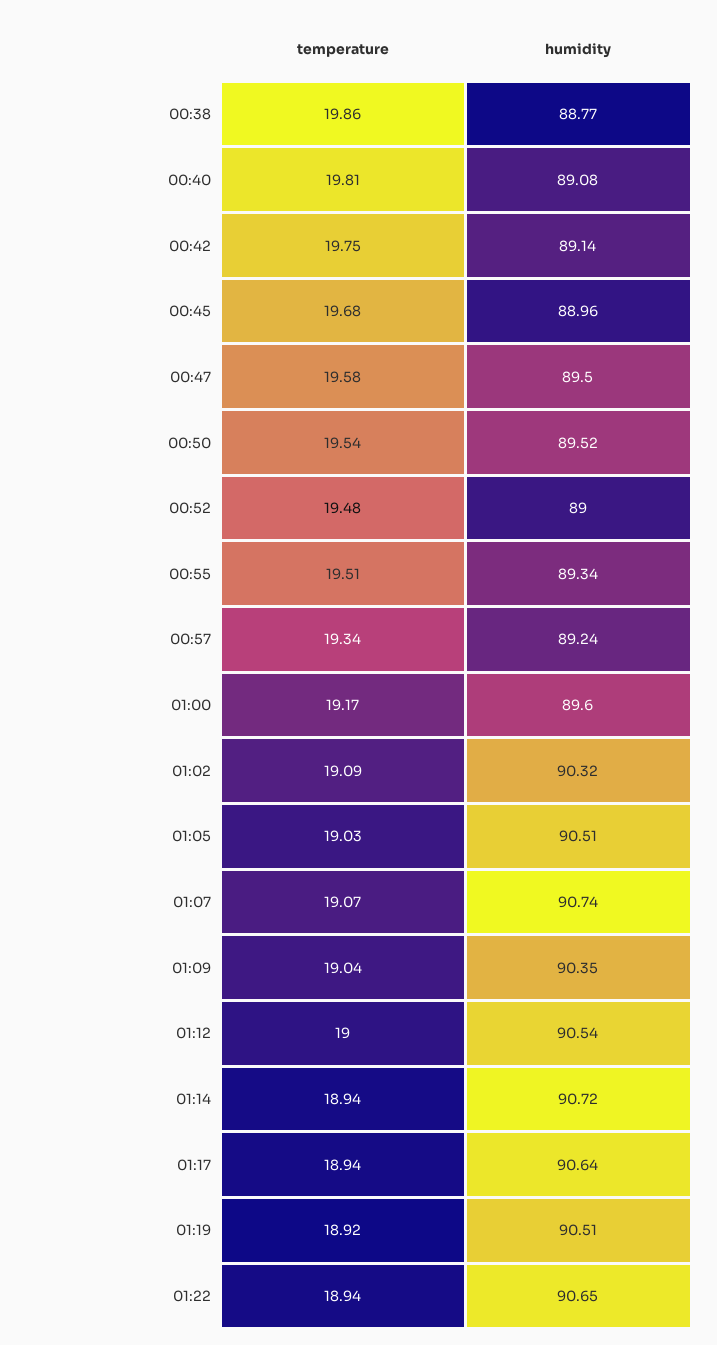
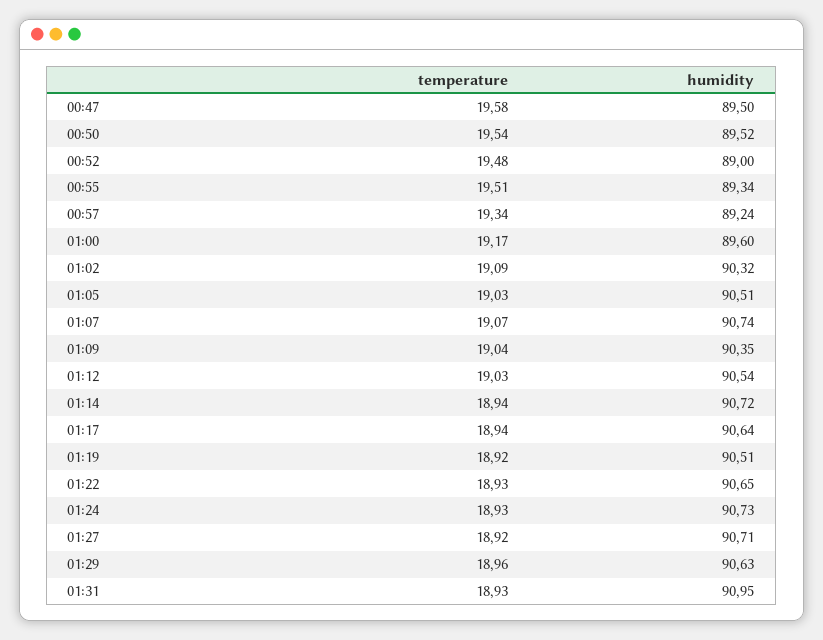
temperature, 00:38: 19.86 -> none
humidity, 00:38: 88.77 -> none
temperature, 00:40: 19.81 -> none
humidity, 00:40: 89.08 -> none
temperature, 00:42: 19.75 -> none
humidity, 00:42: 89.14 -> none
temperature, 00:45: 19.68 -> none
humidity, 00:45: 88.96 -> none
temperature, 01:12: 19 -> 19.03
temperature, 01:22: 18.94 -> 18.93
temperature, 01:24: none -> 18.93
humidity, 01:24: none -> 90.73
temperature, 01:27: none -> 18.92
humidity, 01:27: none -> 90.71
temperature, 01:29: none -> 18.96
humidity, 01:29: none -> 90.63
temperature, 01:31: none -> 18.93
humidity, 01:31: none -> 90.95

